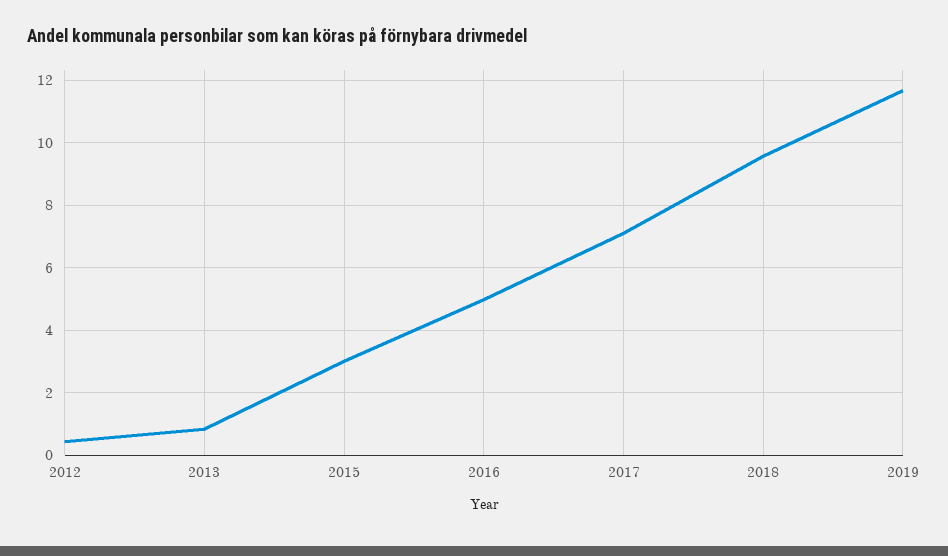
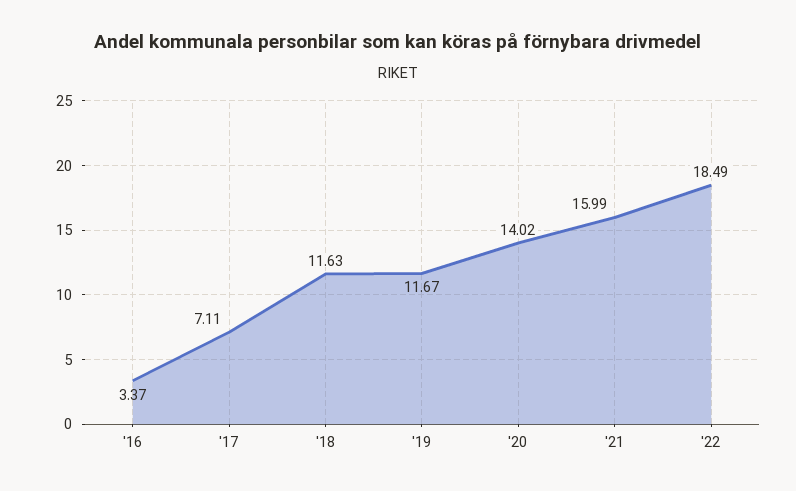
2012: 0.4 -> none
2013: 0.8 -> none
2015: 3 -> none
2016: 5 -> 3.37
2018: 9.6 -> 11.63
'20: none -> 14.02
'21: none -> 15.99
'22: none -> 18.49

